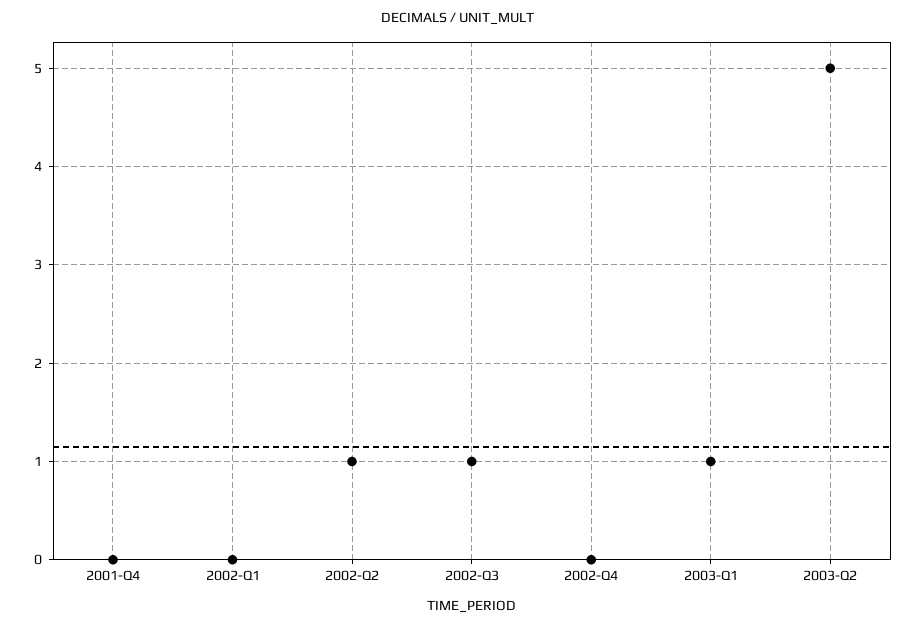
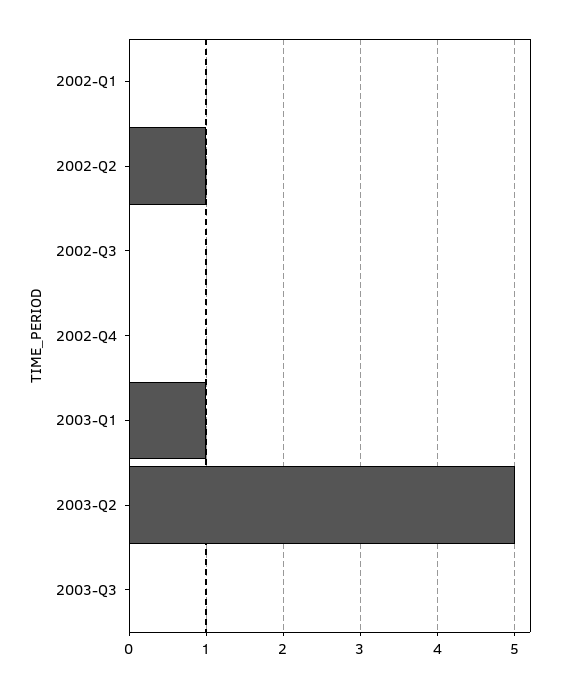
2001-Q4: 0 -> none
2002-Q3: 1 -> 0
2003-Q3: none -> 0

